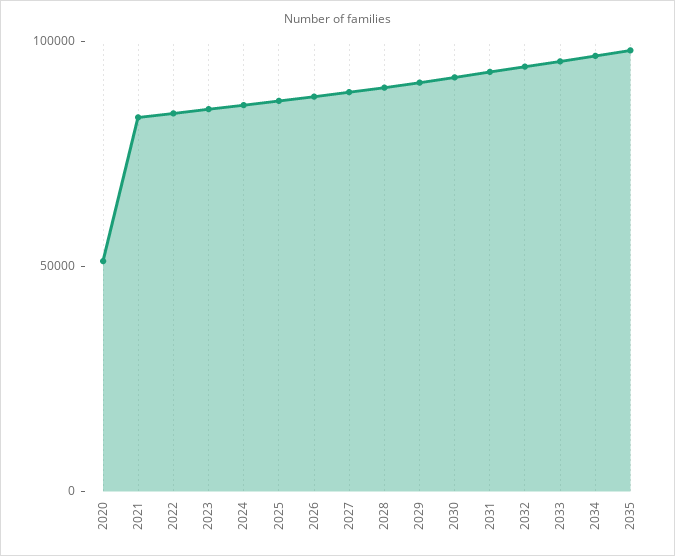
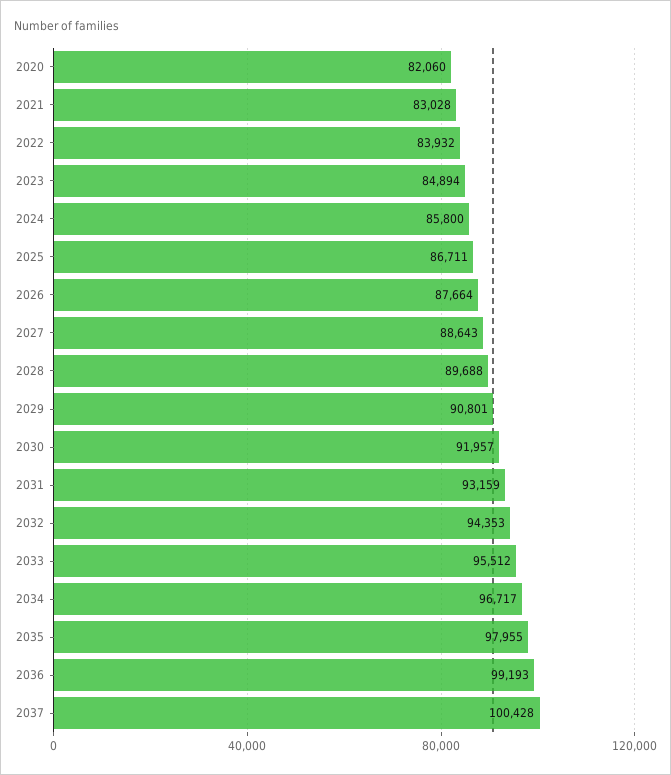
2020: 50000 -> 82060
2036: none -> 99193
2037: none -> 100428

